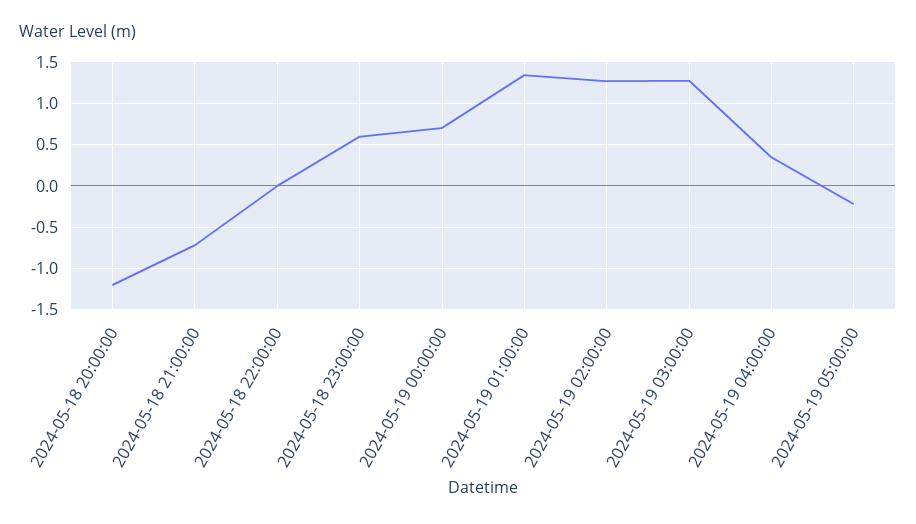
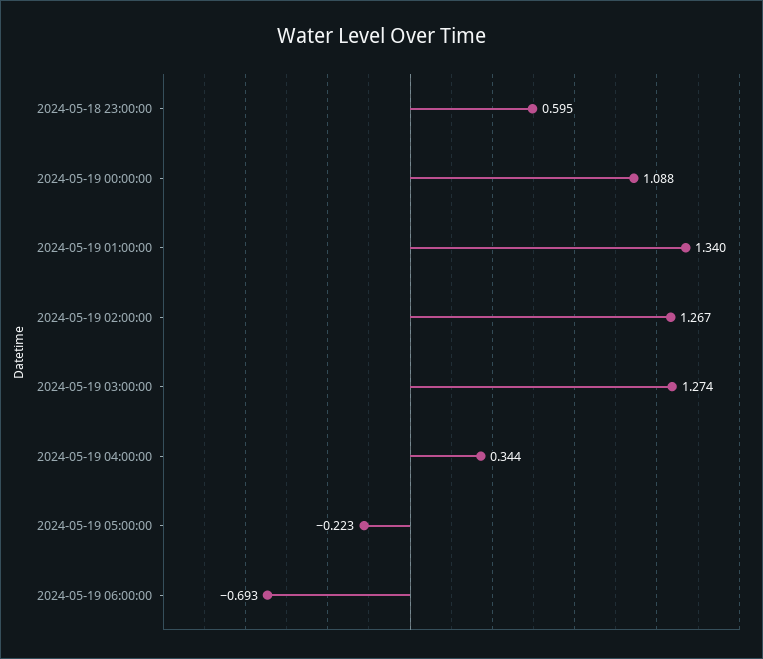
2024-05-18 20:00:00: -1.2 -> none
2024-05-18 21:00:00: -0.7 -> none
2024-05-18 22:00:00: 0 -> none
2024-05-19 00:00:00: 0.7 -> 1.088
2024-05-19 06:00:00: none -> -0.693

